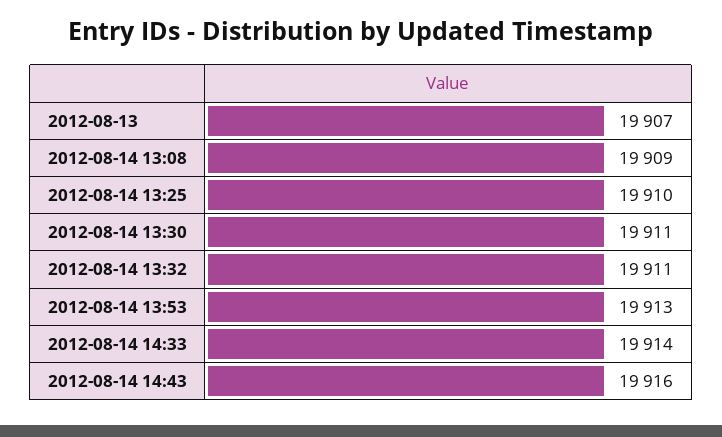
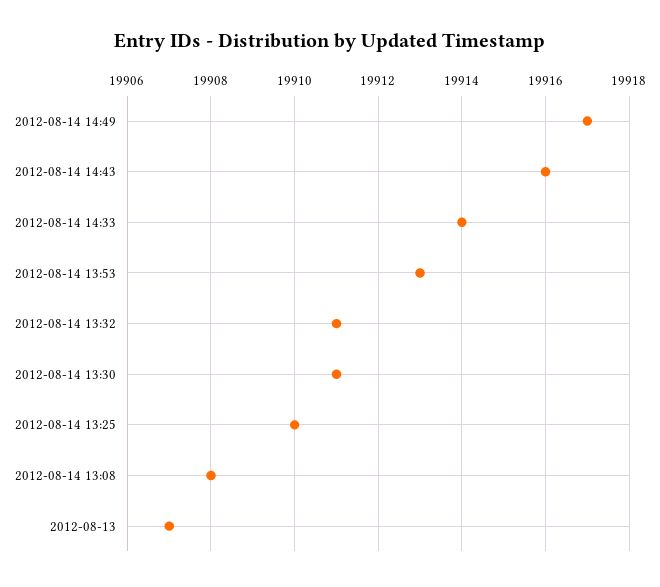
2012-08-14 13:08: 19909 -> 19908
2012-08-14 14:49: none -> 19917

